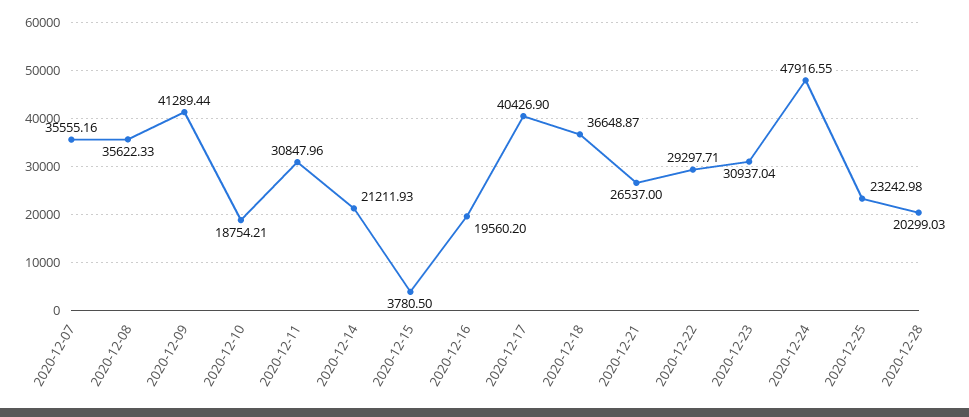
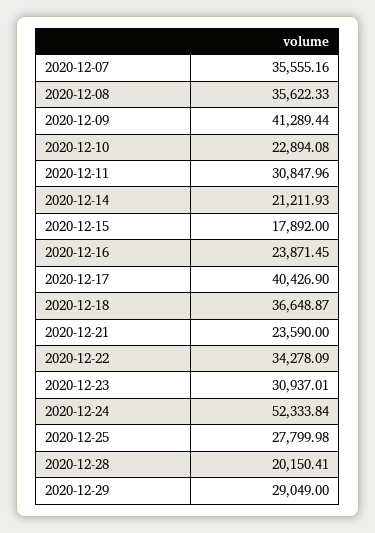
2020-12-10: 18754.21 -> 22894.08
2020-12-15: 3780.5 -> 17892
2020-12-16: 19560.2 -> 23871.45
2020-12-21: 26537 -> 23590
2020-12-22: 29297.71 -> 34278.09
2020-12-23: 30937.04 -> 30937.01
2020-12-24: 47916.55 -> 52333.84
2020-12-25: 23242.98 -> 27799.98
2020-12-28: 20299.03 -> 20150.41
2020-12-29: none -> 29049

